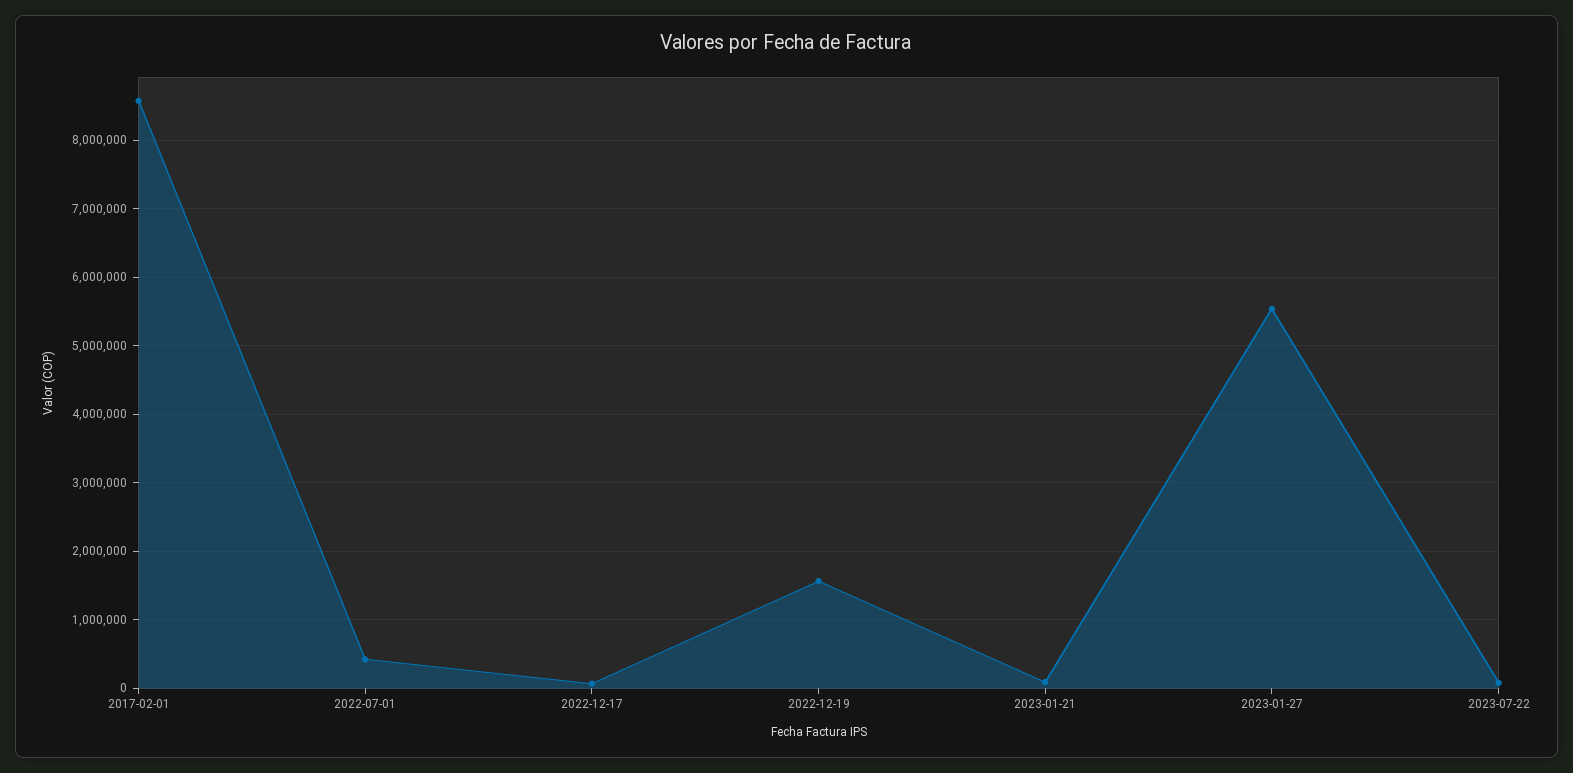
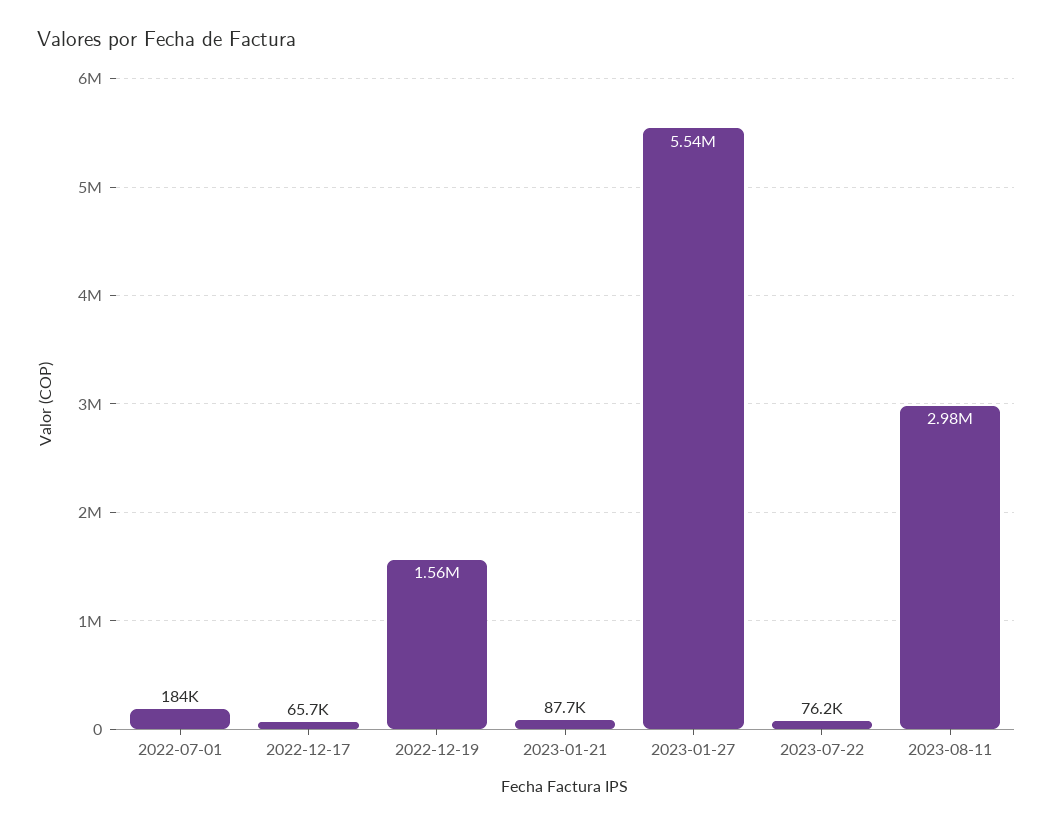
2017-02-01: 8600000 -> none
2022-07-01: 400000 -> 184000
2023-08-11: none -> 2980000

